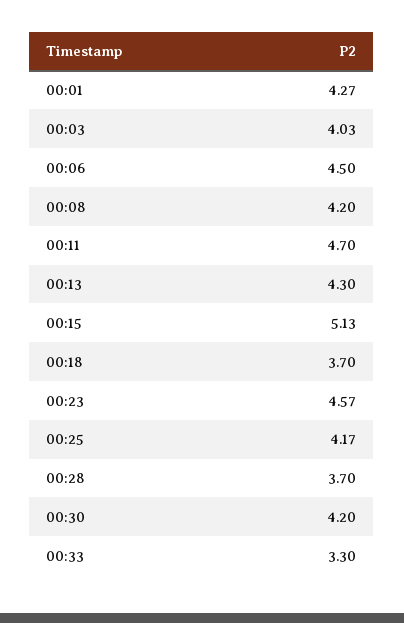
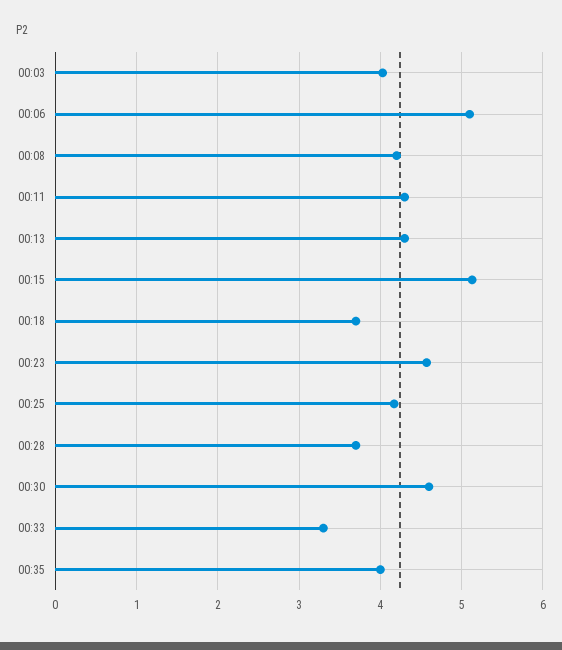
00:01: 4.27 -> none
00:06: 4.5 -> 5.1
00:11: 4.7 -> 4.3
00:30: 4.2 -> 4.6
00:35: none -> 4

